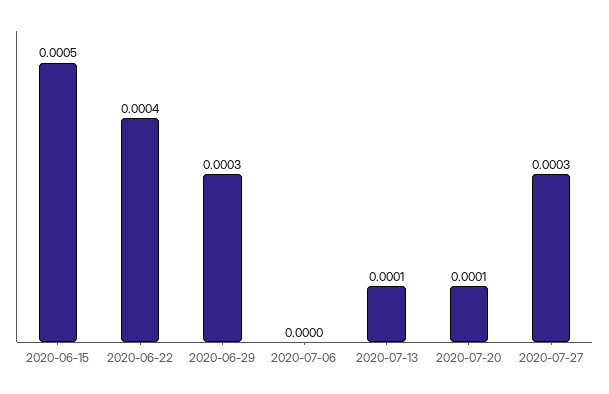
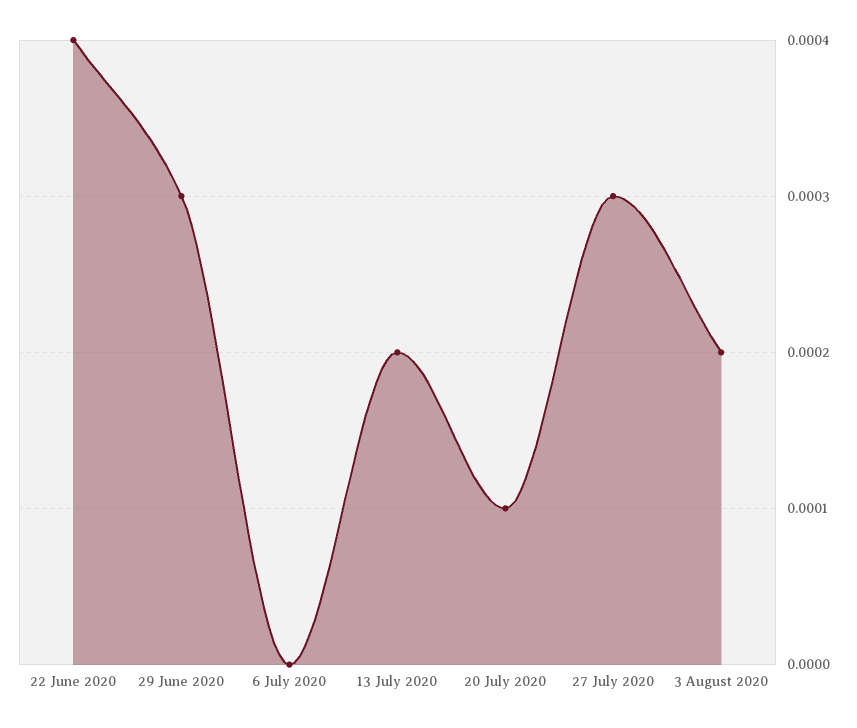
2020-06-15: 0.0005 -> none
2020-07-13: 0.0001 -> 0.0002
3 August 2020: none -> 0.0002

